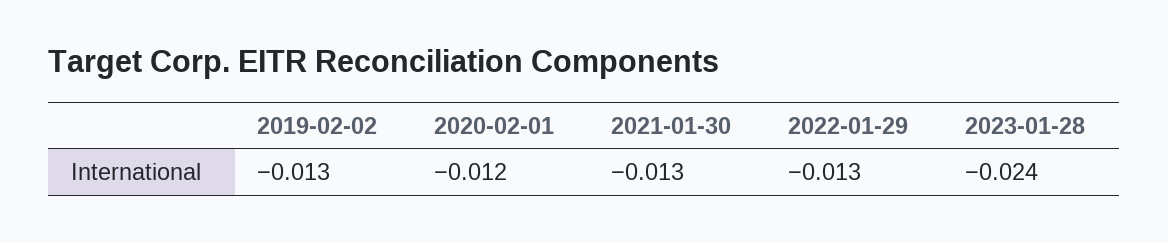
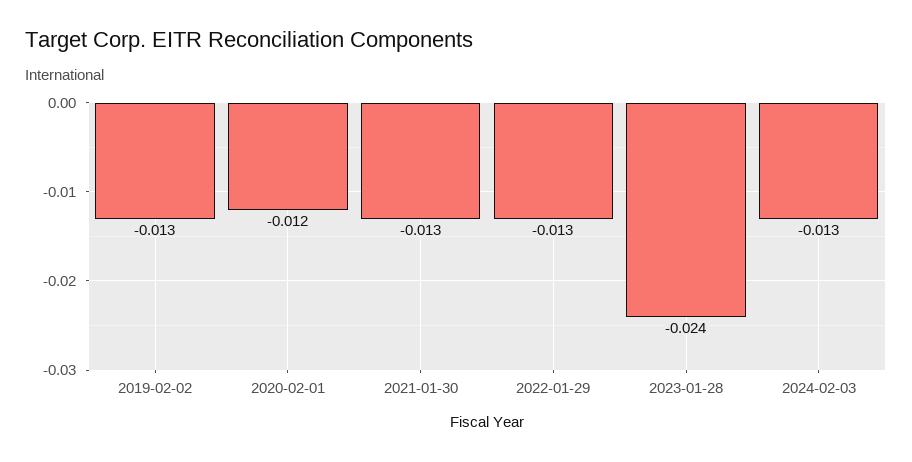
2024-02-03: none -> -0.013

